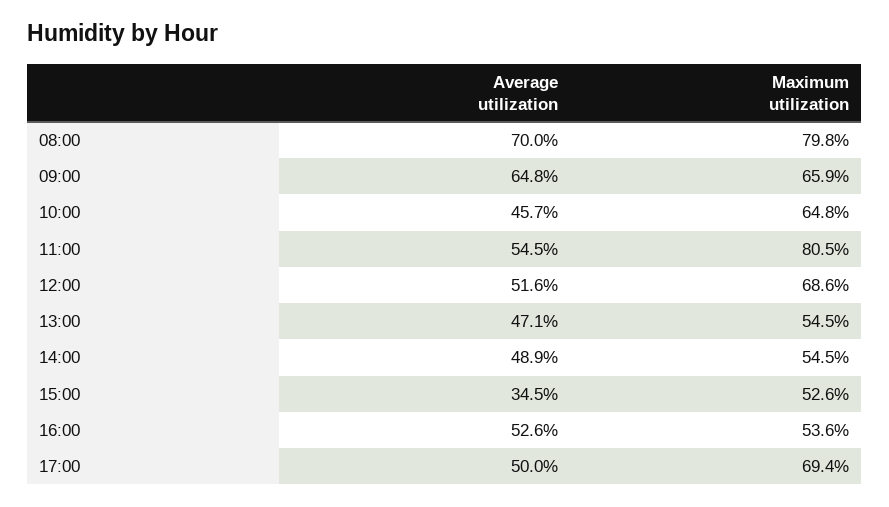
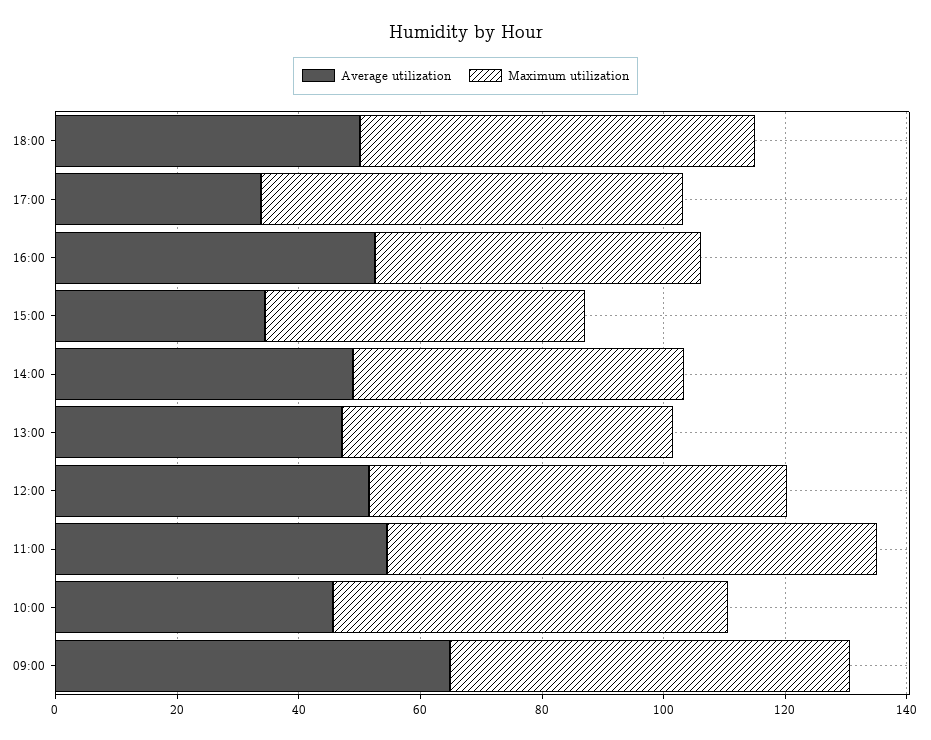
Average utilization, 08:00: 70 -> none
Maximum utilization, 08:00: 79.8 -> none
Average utilization, 17:00: 50 -> 35
Average utilization, 18:00: none -> 50
Maximum utilization, 18:00: none -> 65

